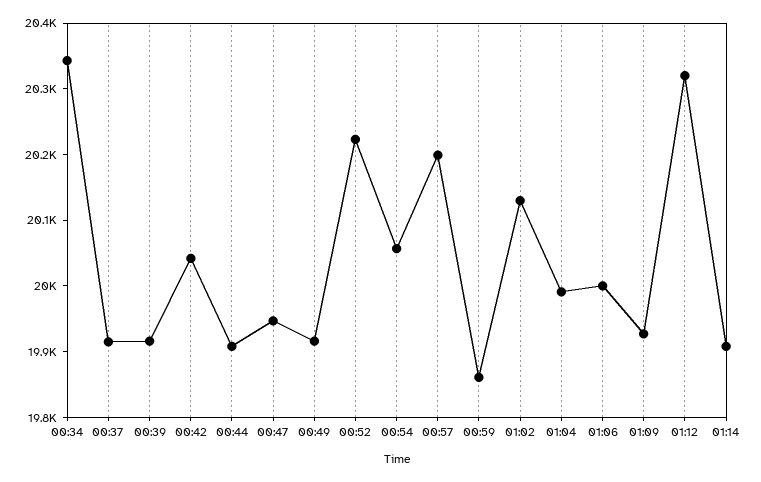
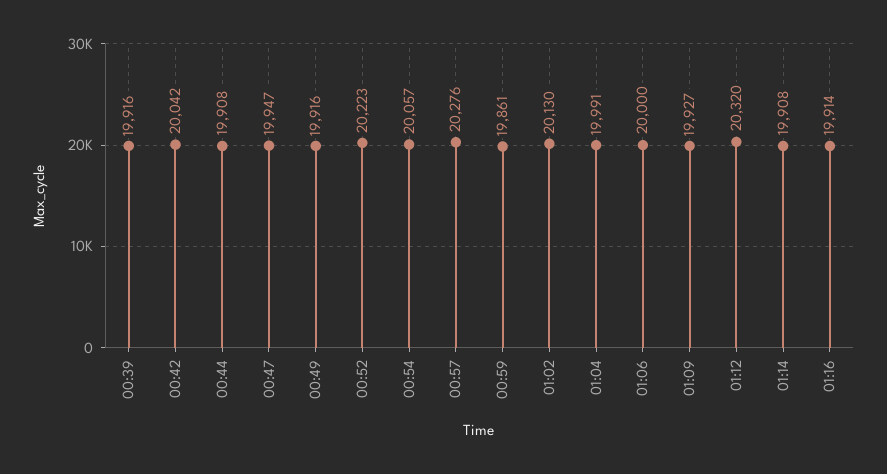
00:34: 20340 -> none
00:37: 19920 -> none
00:57: 20200 -> 20276
01:16: none -> 19914

